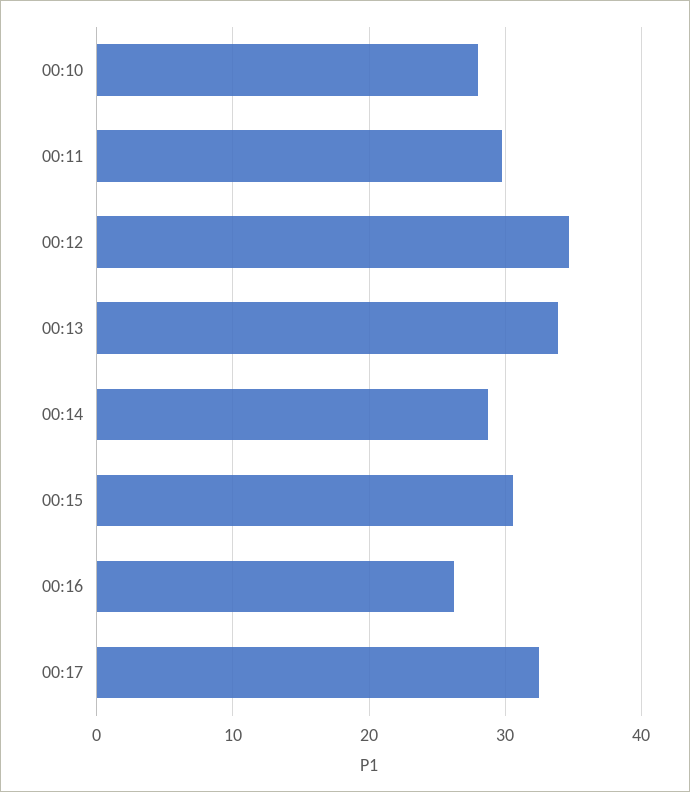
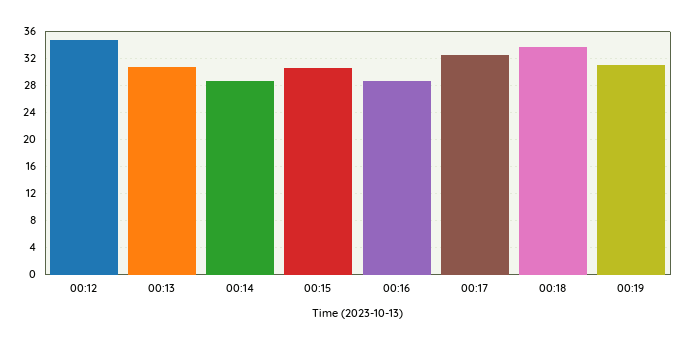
00:10: 28 -> none
00:11: 30 -> none
00:13: 34 -> 31
00:16: 26 -> 29
00:18: none -> 34
00:19: none -> 31

